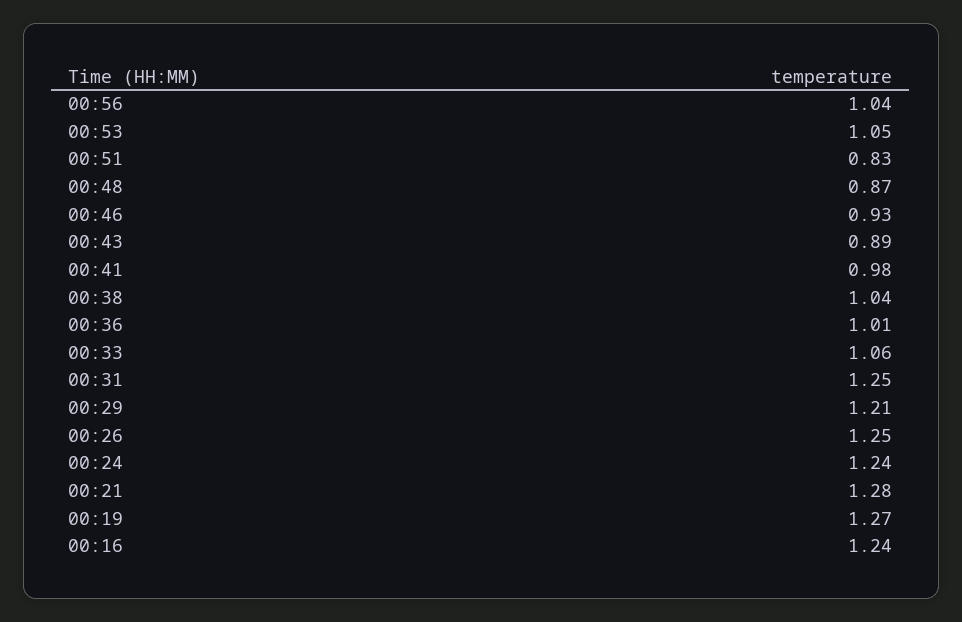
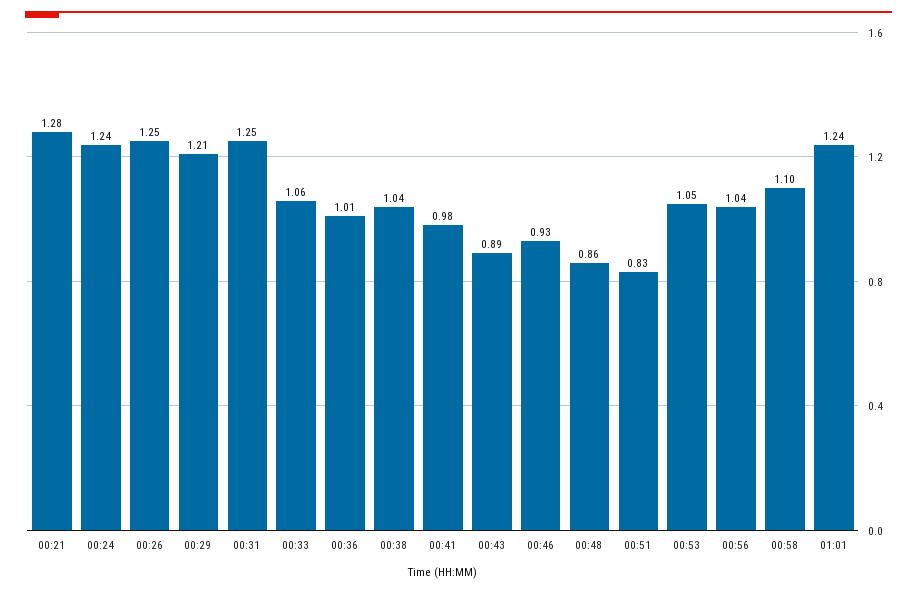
00:48: 0.87 -> 0.86
00:19: 1.27 -> none
00:16: 1.24 -> none
00:58: none -> 1.1
01:01: none -> 1.24

